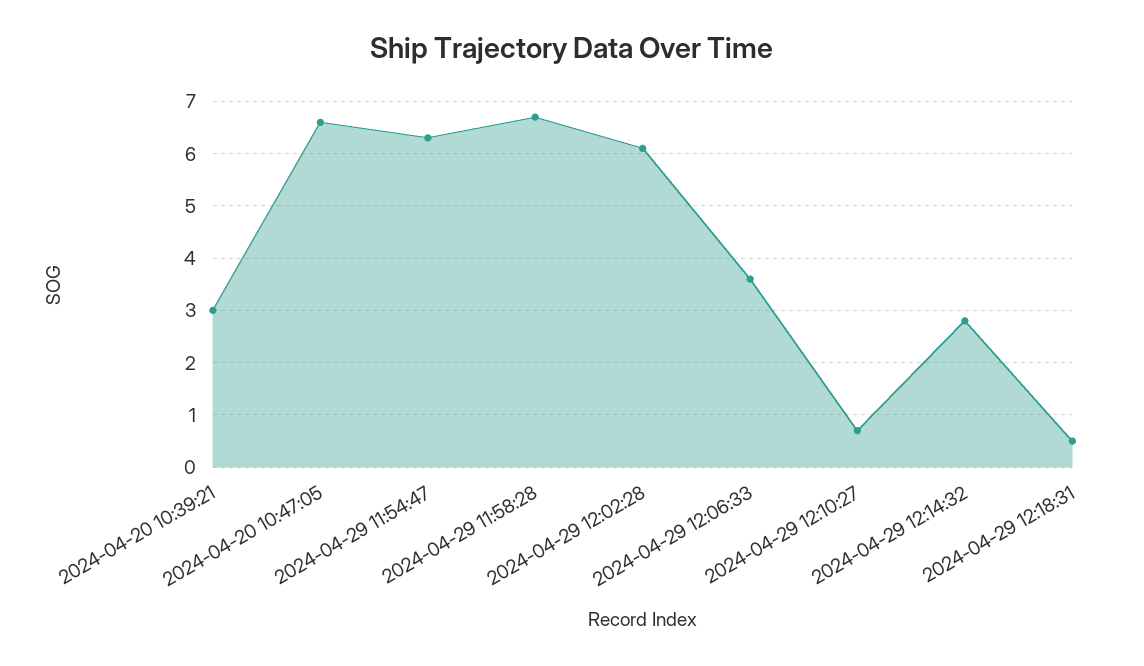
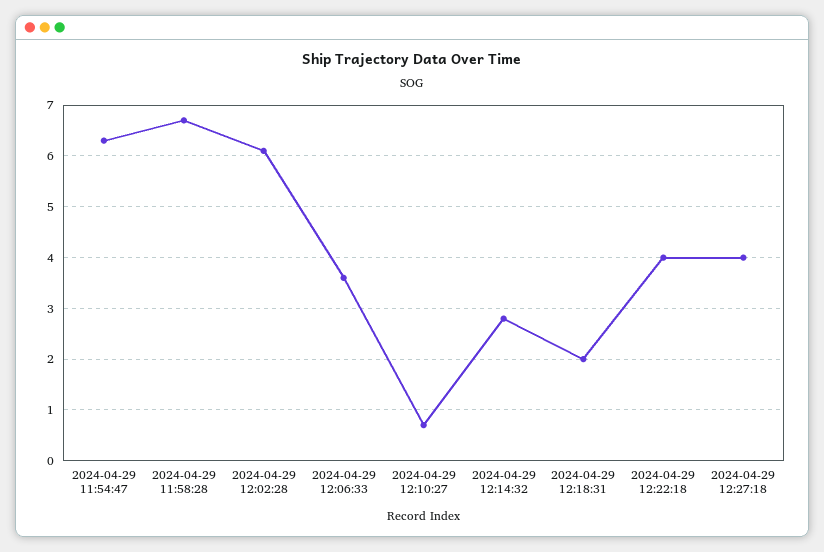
2024-04-20 10:39:21: 3 -> none
2024-04-20 10:47:05: 6.5 -> none
2024-04-29 12:18:31: 0.5 -> 2
2024-04-29 12:22:18: none -> 4
2024-04-29 12:27:18: none -> 4

